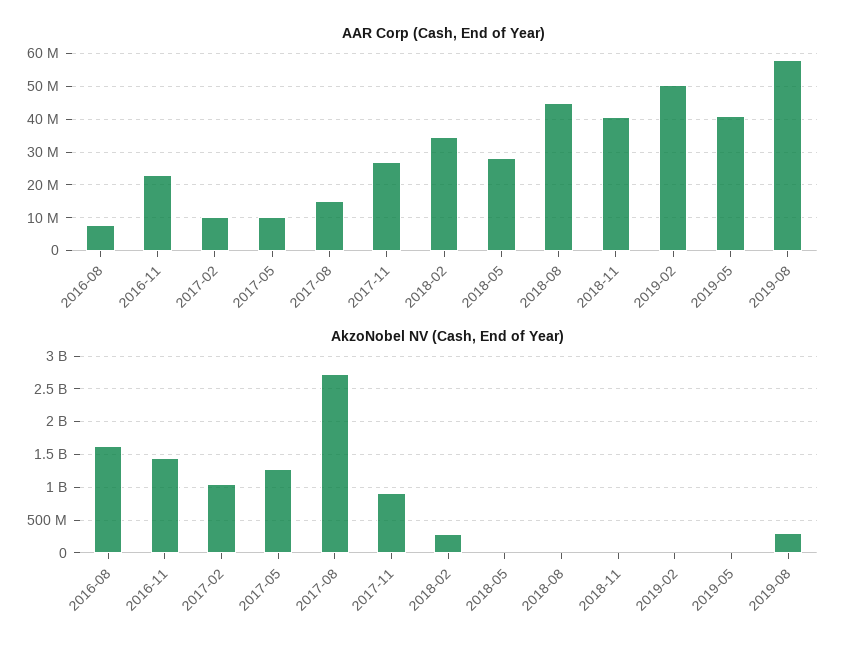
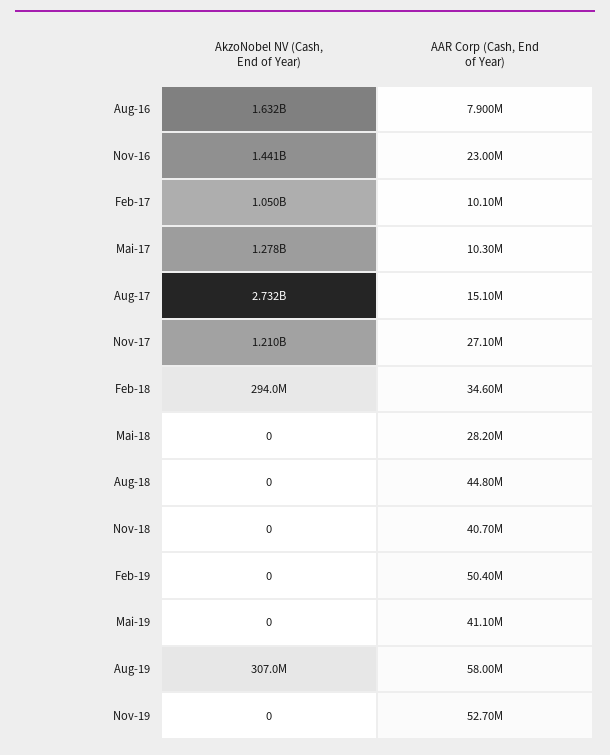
AkzoNobel NV (Cash, End of Year), 2017-11: 900000000 -> 1210000000
AkzoNobel NV (Cash, End of Year), Nov-19: none -> 0
AAR Corp (Cash, End of Year), Nov-19: none -> 52700000

